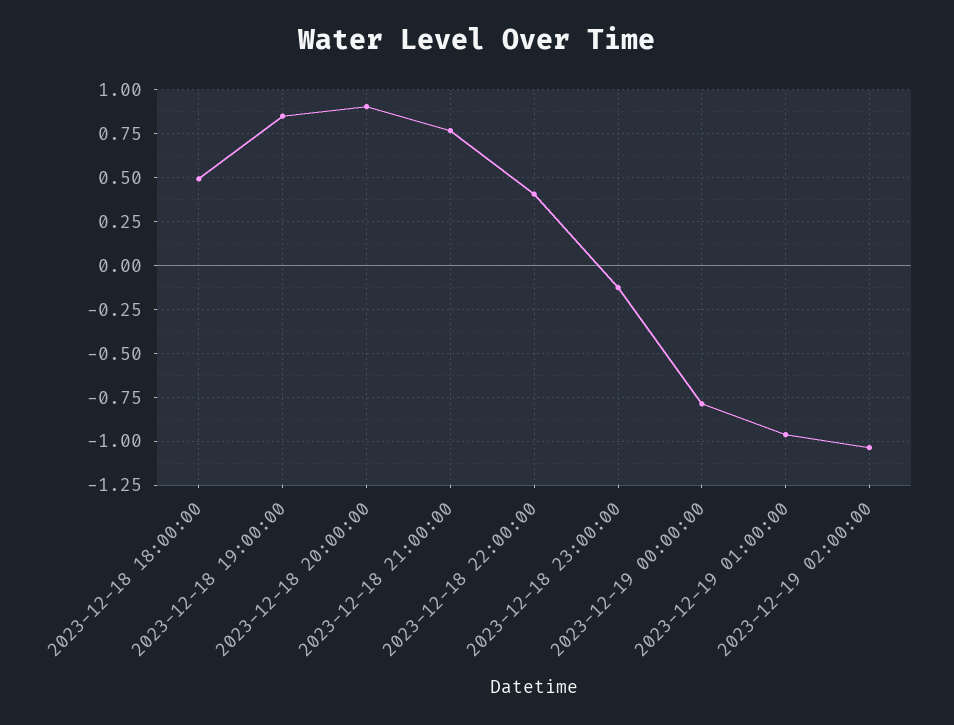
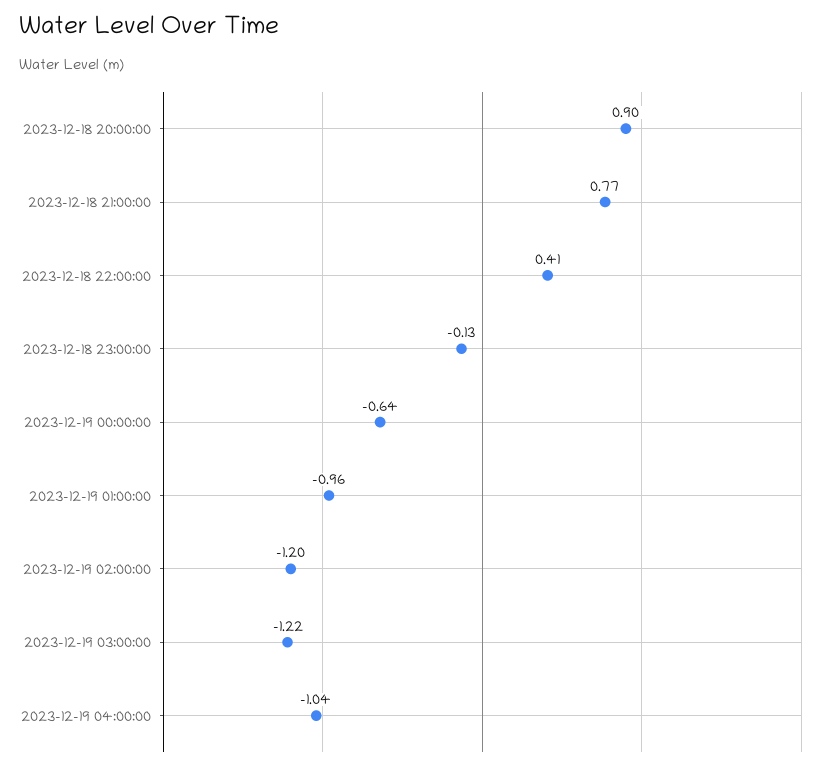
2023-12-18 18:00:00: 0.5 -> none
2023-12-18 19:00:00: 0.85 -> none
2023-12-19 00:00:00: -0.8 -> -0.64
2023-12-19 02:00:00: -1.05 -> -1.2
2023-12-19 03:00:00: none -> -1.22
2023-12-19 04:00:00: none -> -1.04

